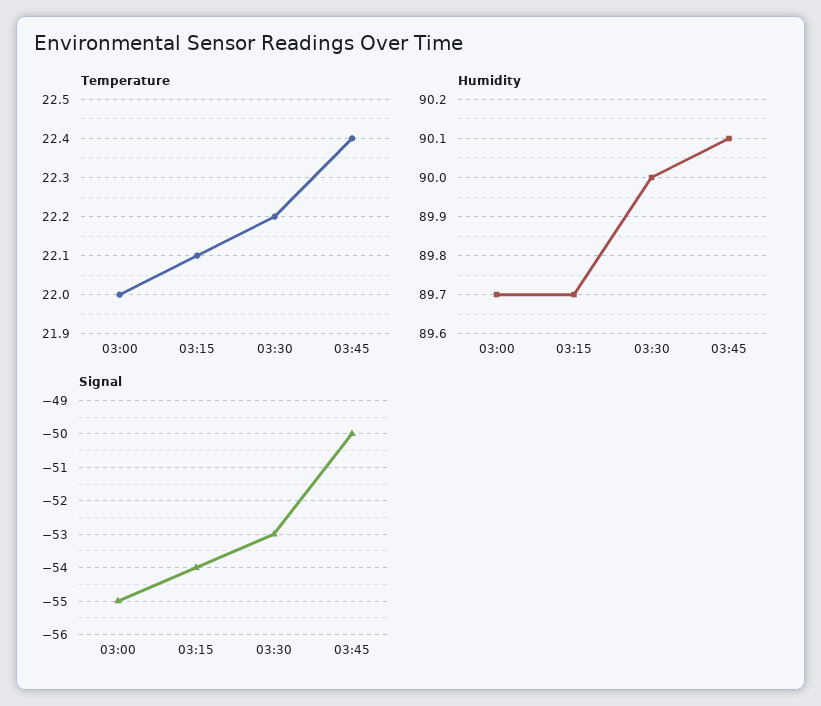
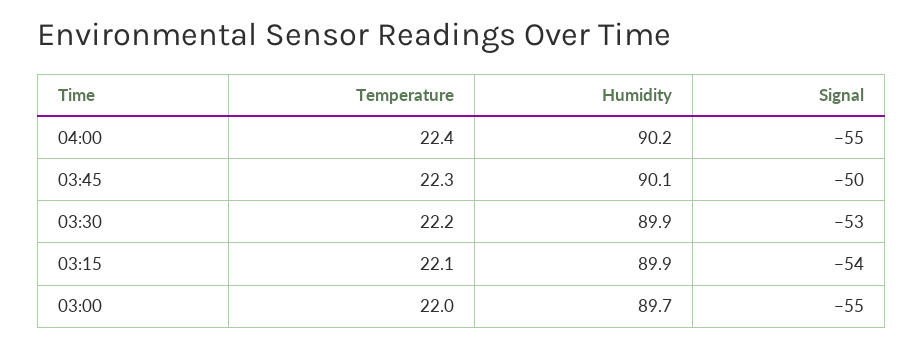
Temperature, 03:45: 22.4 -> 22.3
Humidity, 03:15: 89.7 -> 89.9
Humidity, 03:30: 90 -> 89.9
Temperature, 04:00: none -> 22.4
Humidity, 04:00: none -> 90.2
Signal, 04:00: none -> -55

